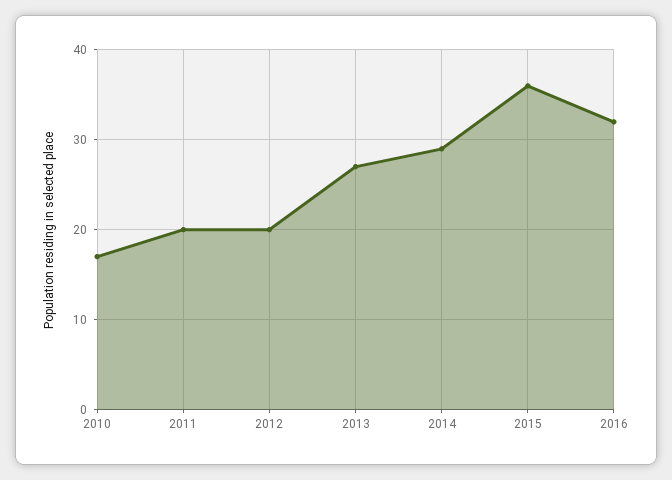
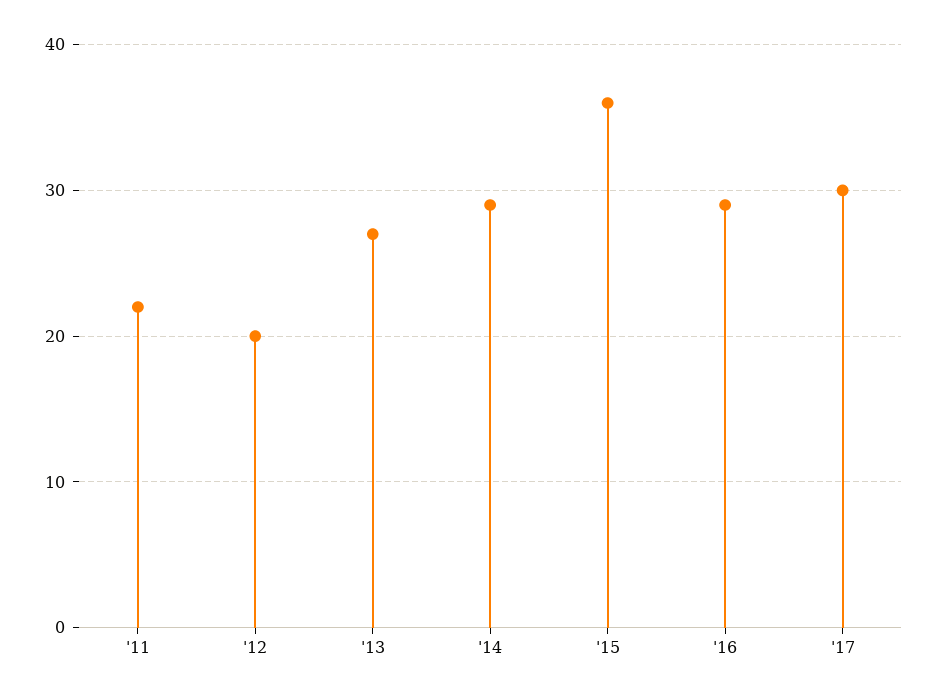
2010: 17 -> none
2011: 20 -> 22
2016: 32 -> 29
'17: none -> 30

